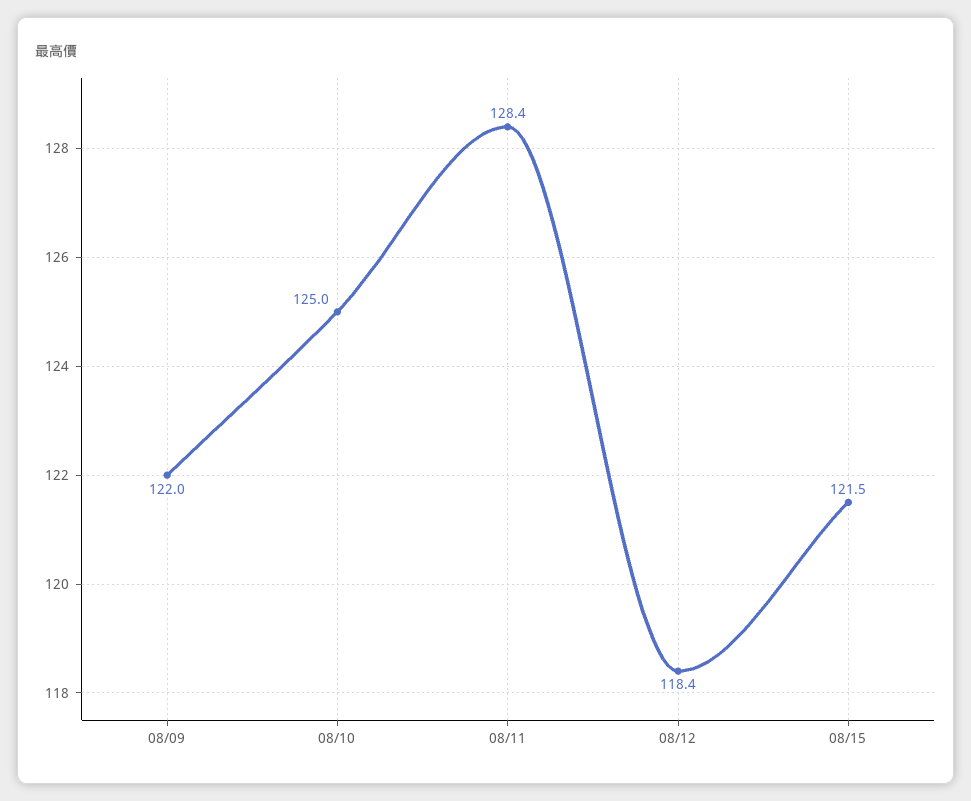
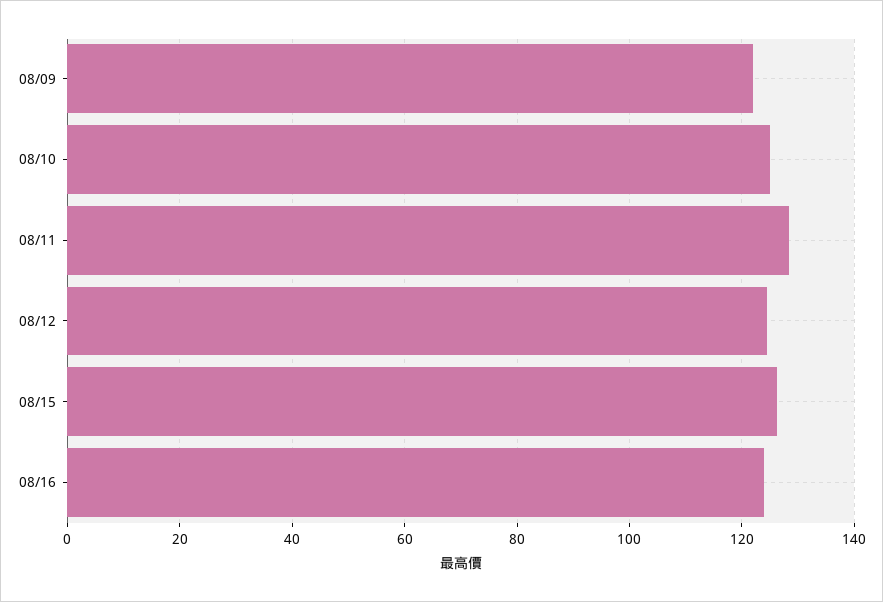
08/12: 118.4 -> 124
08/15: 121.5 -> 126
08/16: none -> 124

